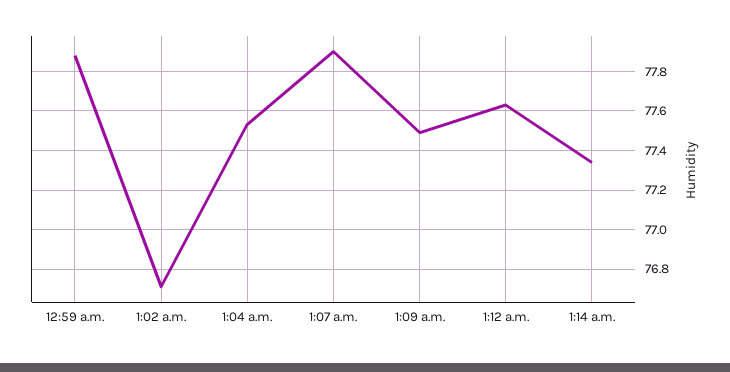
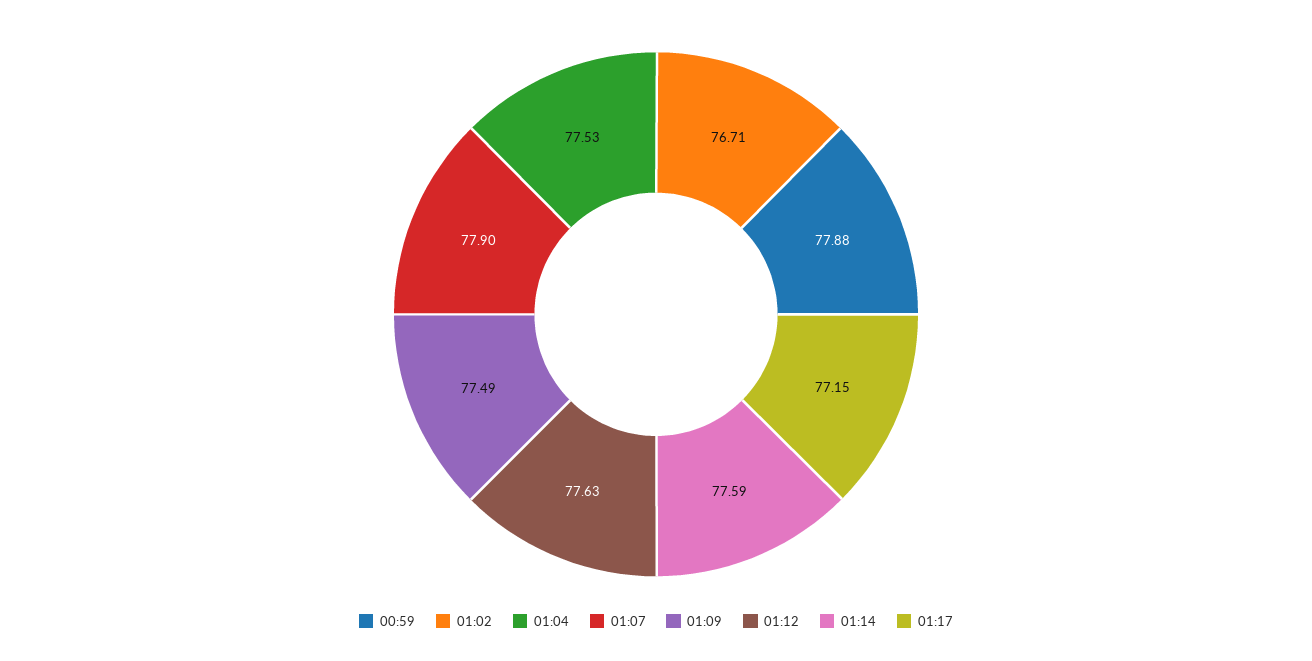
1:14 a.m.: 77.35 -> 77.59
01:17: none -> 77.15

